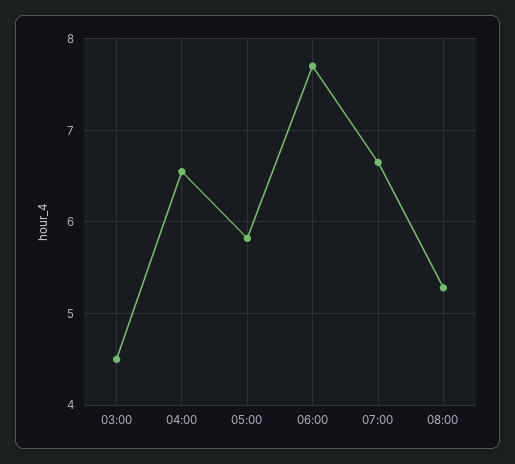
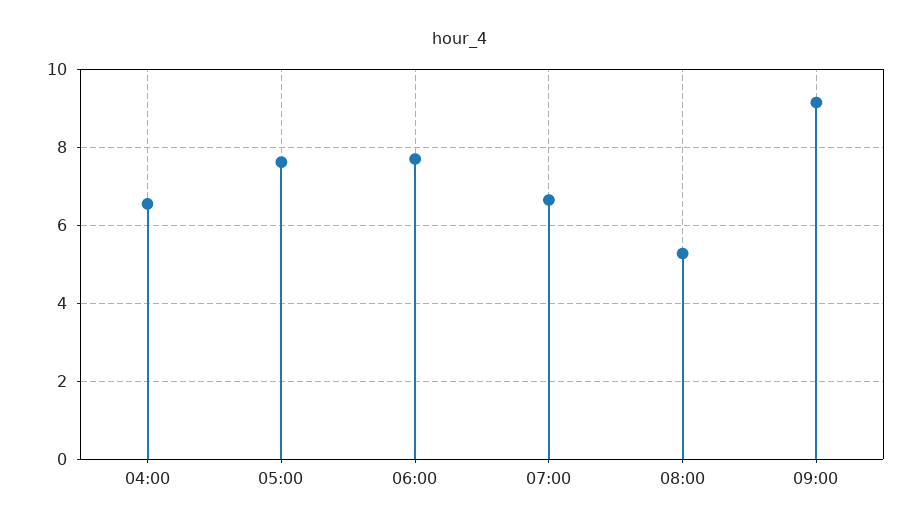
03:00: 4.5 -> none
05:00: 5.8 -> 7.6
09:00: none -> 9.2

